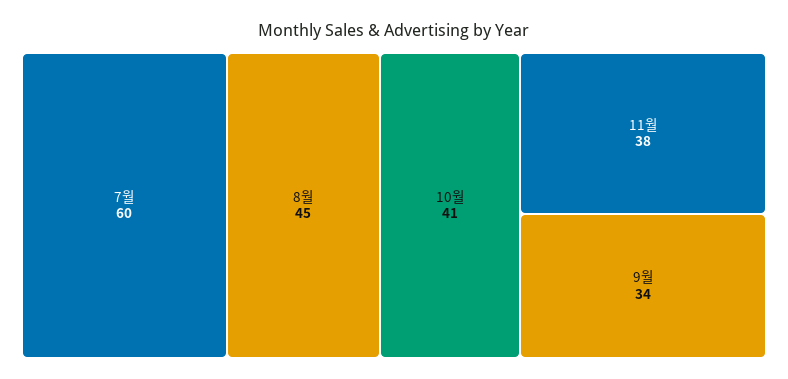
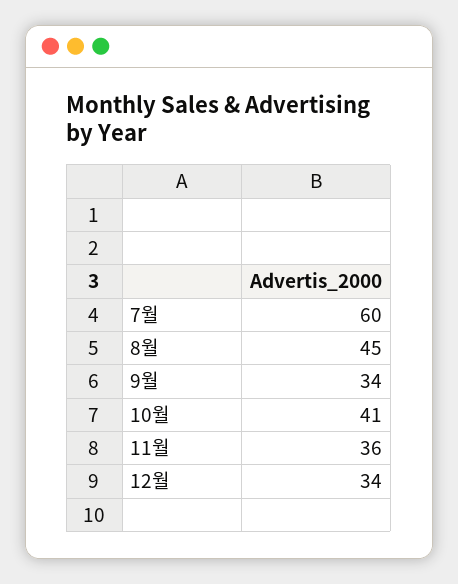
11월: 38 -> 36
12월: none -> 34

